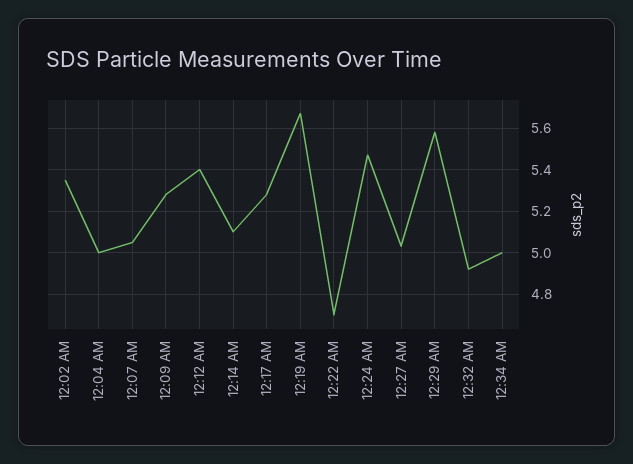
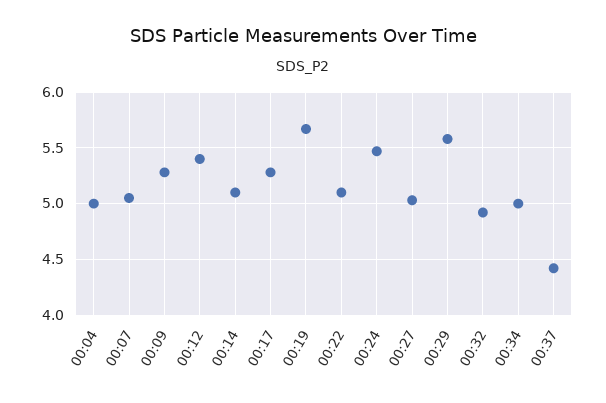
12:02 AM: 5.35 -> none
12:22 AM: 4.7 -> 5.1
00:37: none -> 4.4

